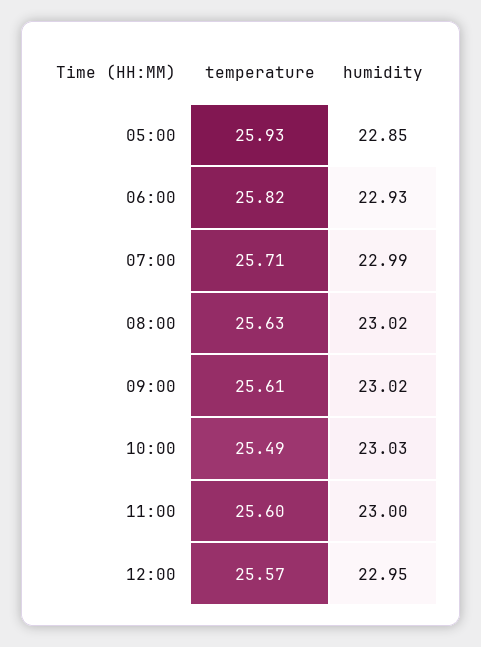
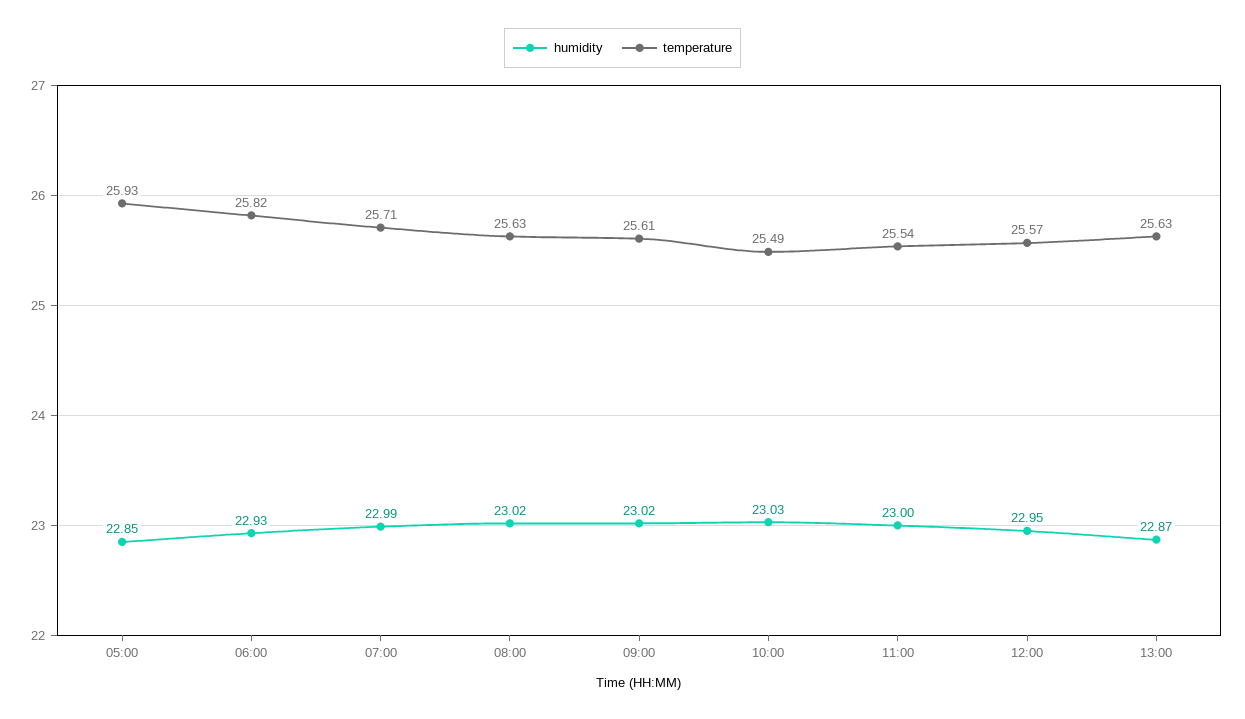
temperature, 11:00: 25.6 -> 25.54
humidity, 13:00: none -> 22.87
temperature, 13:00: none -> 25.63

